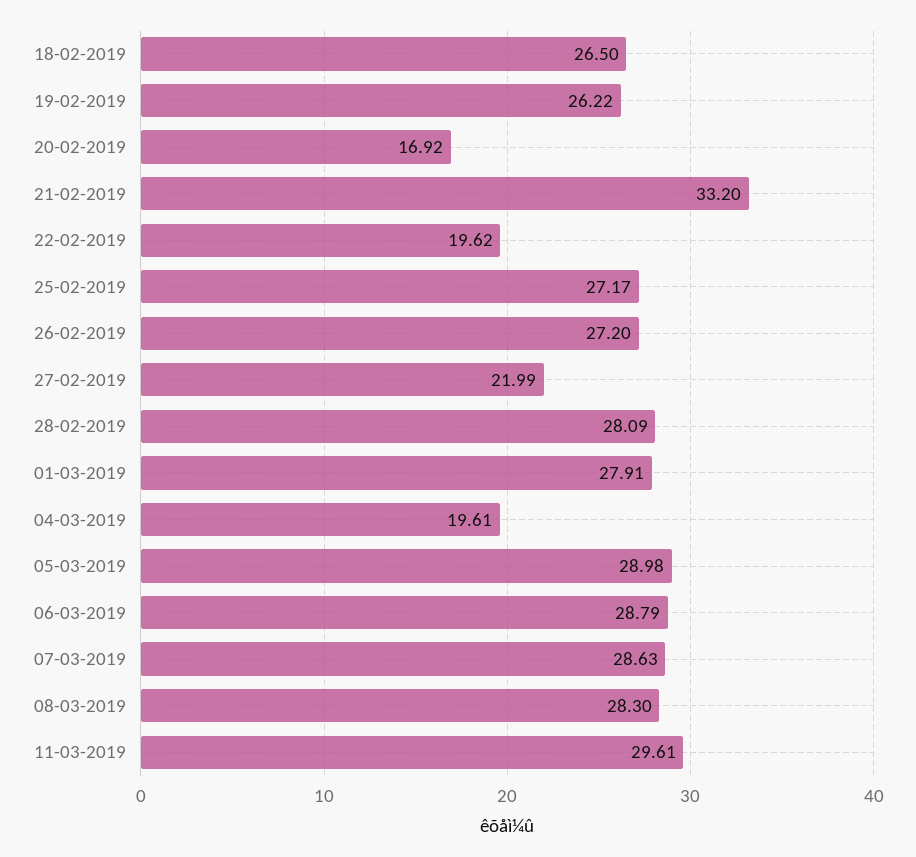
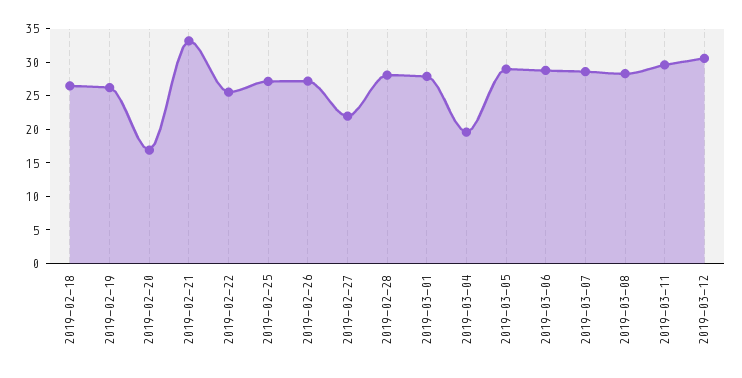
22-02-2019: 19.62 -> 25
2019-03-12: none -> 30

